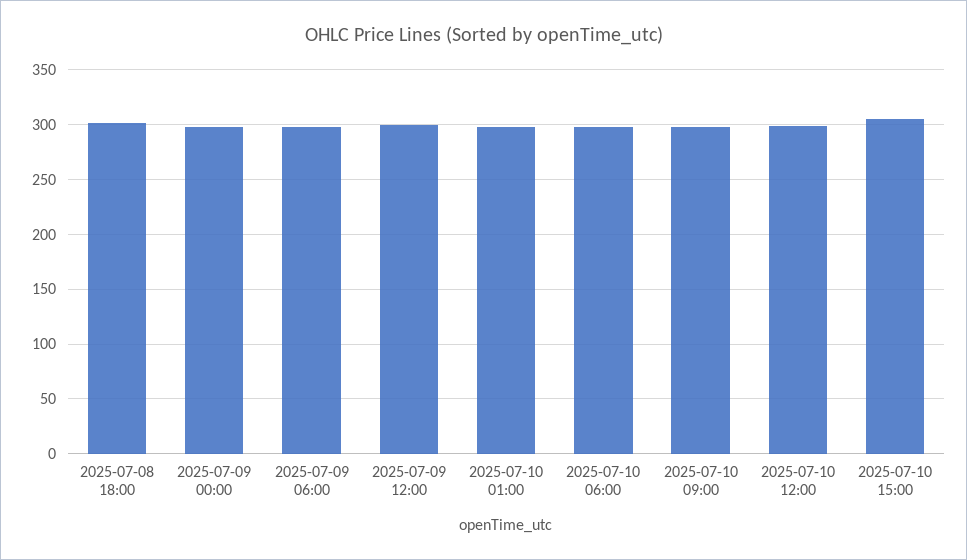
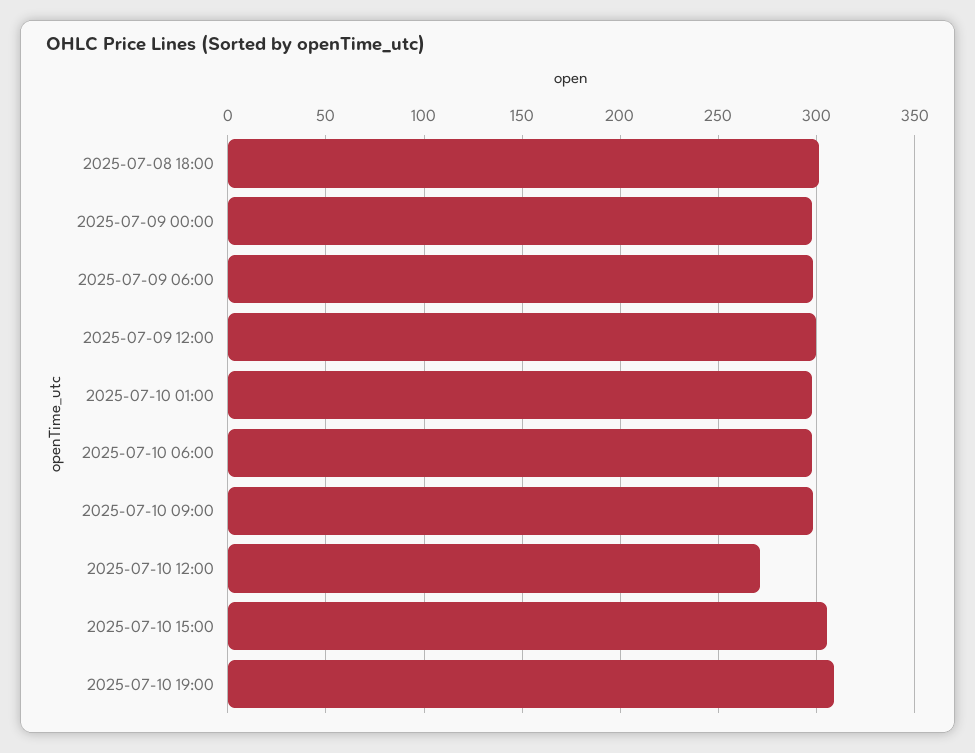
2025-07-10 12:00: 300 -> 270
2025-07-10 19:00: none -> 310

